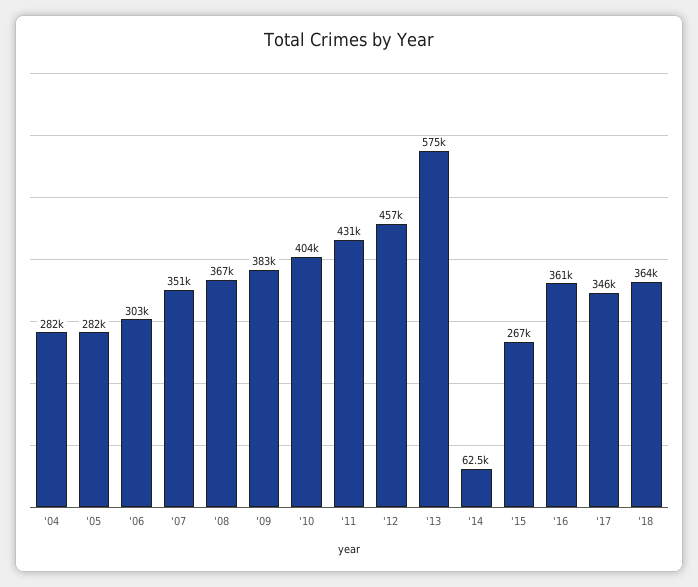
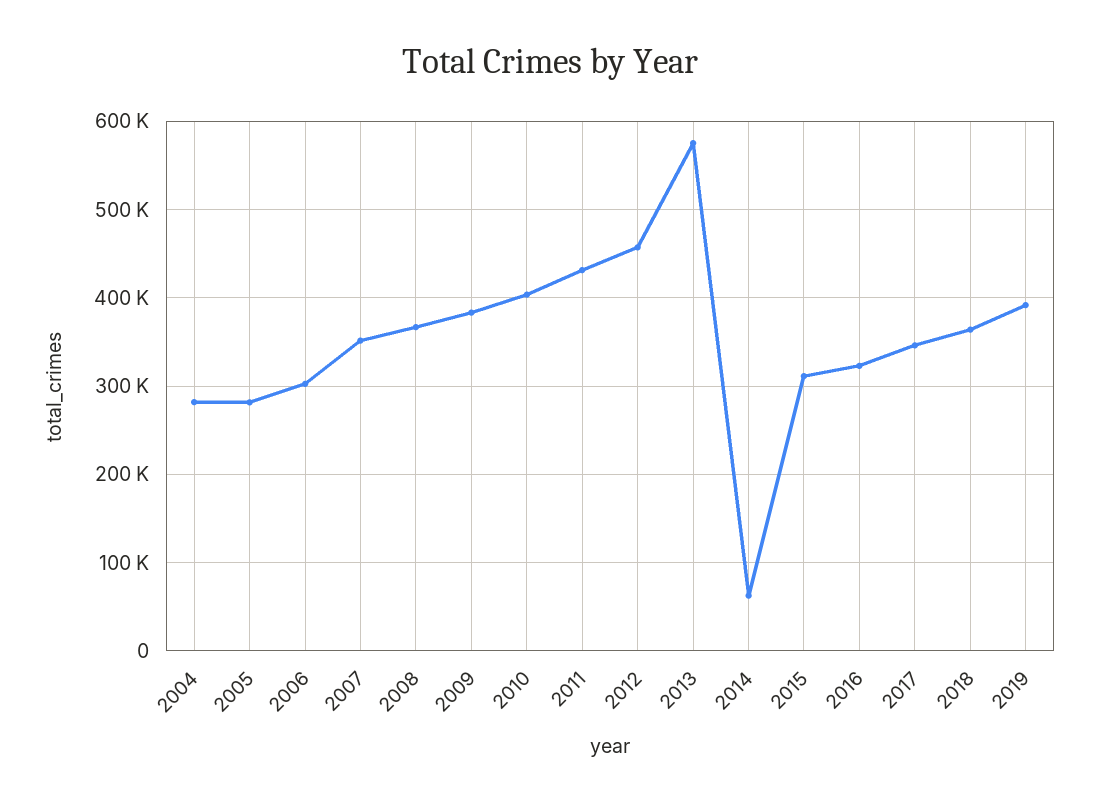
'15: 267000 -> 310000
'16: 361000 -> 320000
2019: none -> 390000

